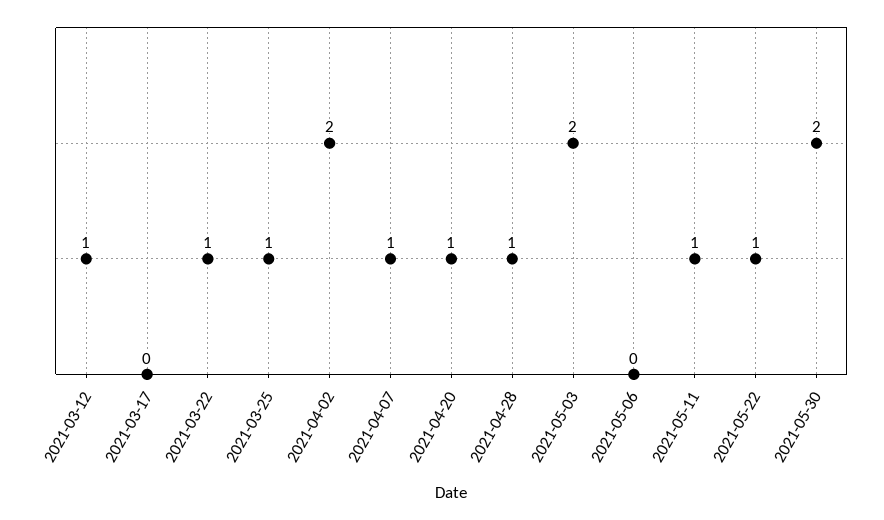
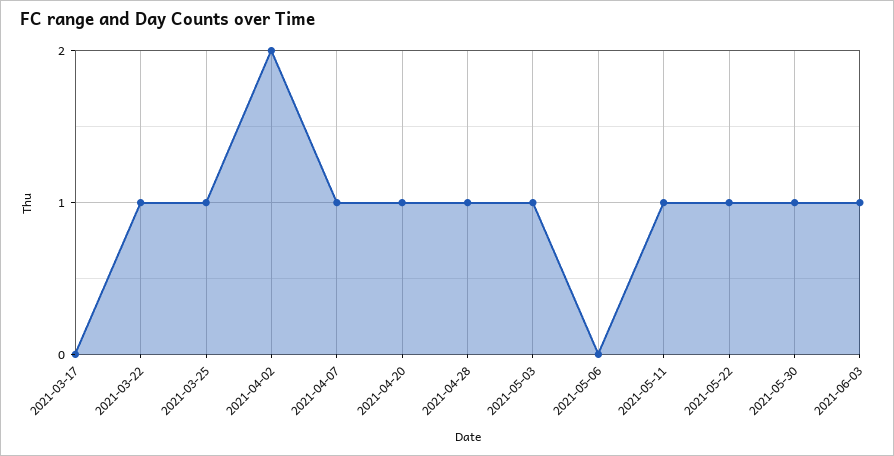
2021-03-12: 1 -> none
2021-05-03: 2 -> 1
2021-05-30: 2 -> 1
2021-06-03: none -> 1

